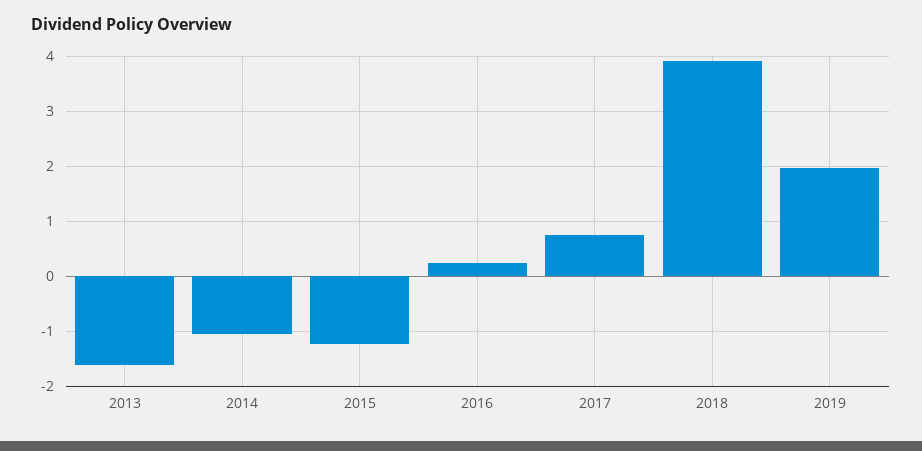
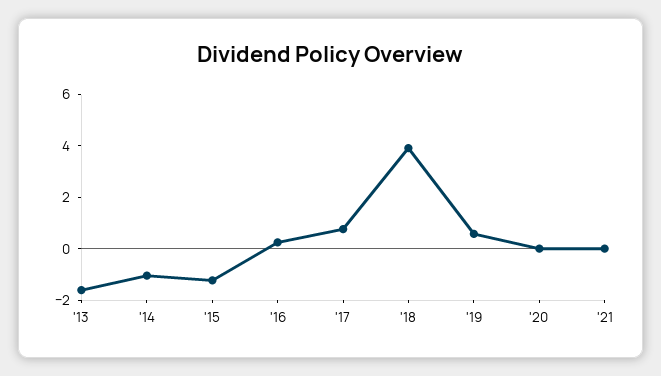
2019: 2 -> 0.5
'20: none -> 0
'21: none -> 0

